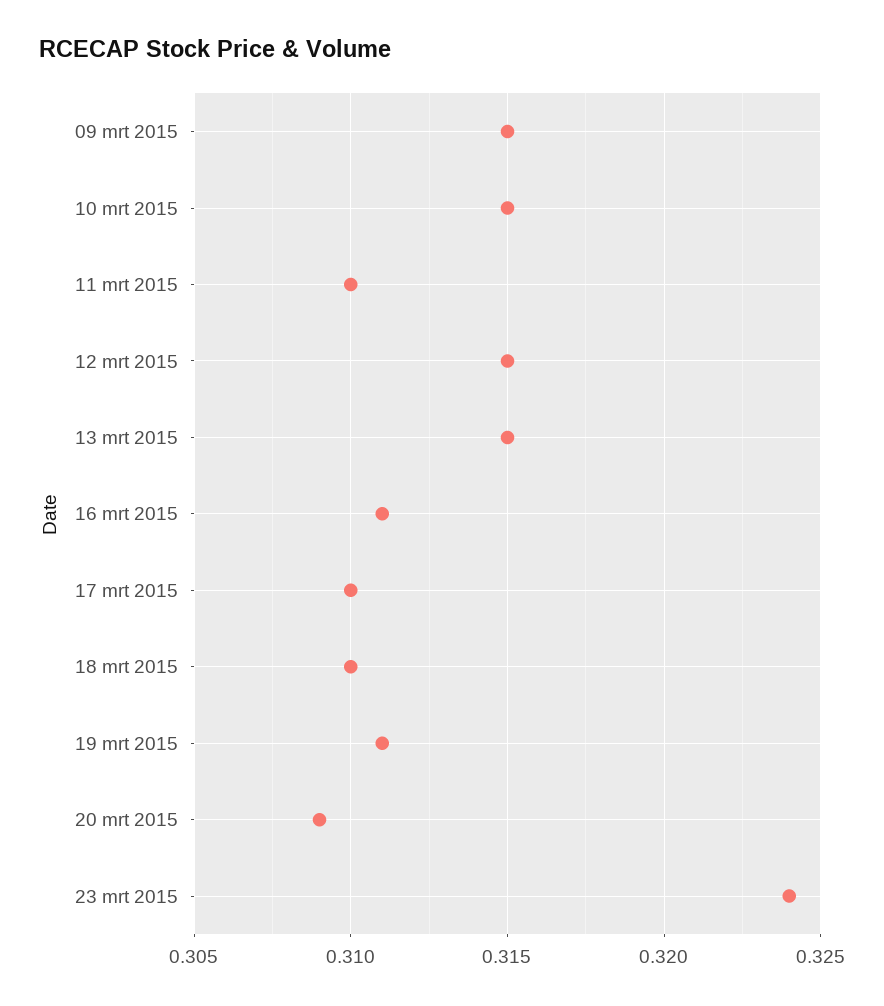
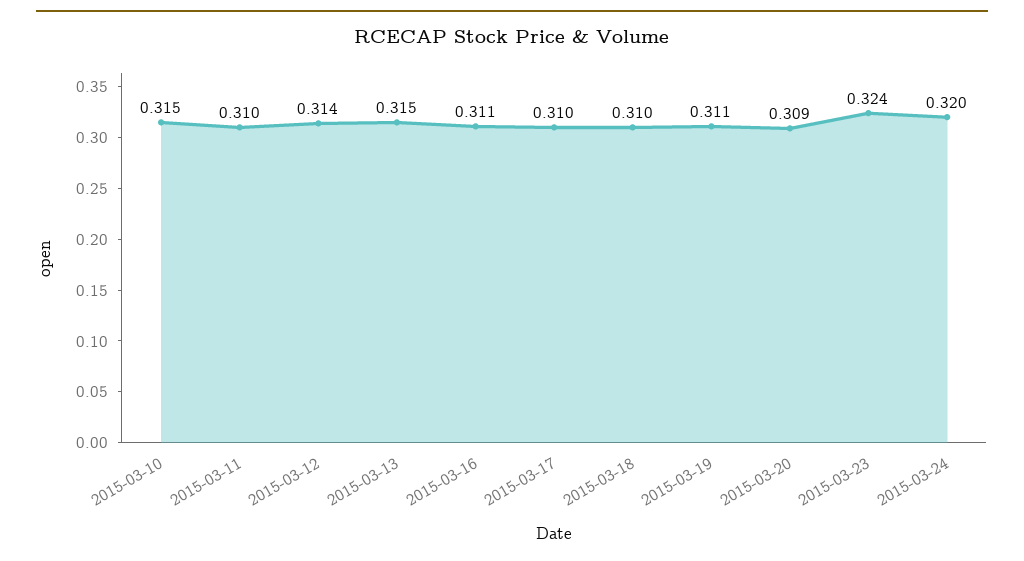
09 mrt 2015: 0.315 -> none
12 mrt 2015: 0.315 -> 0.314
2015-03-24: none -> 0.32

